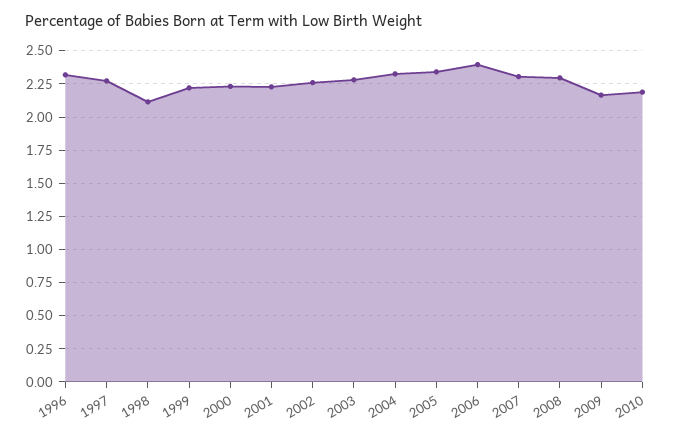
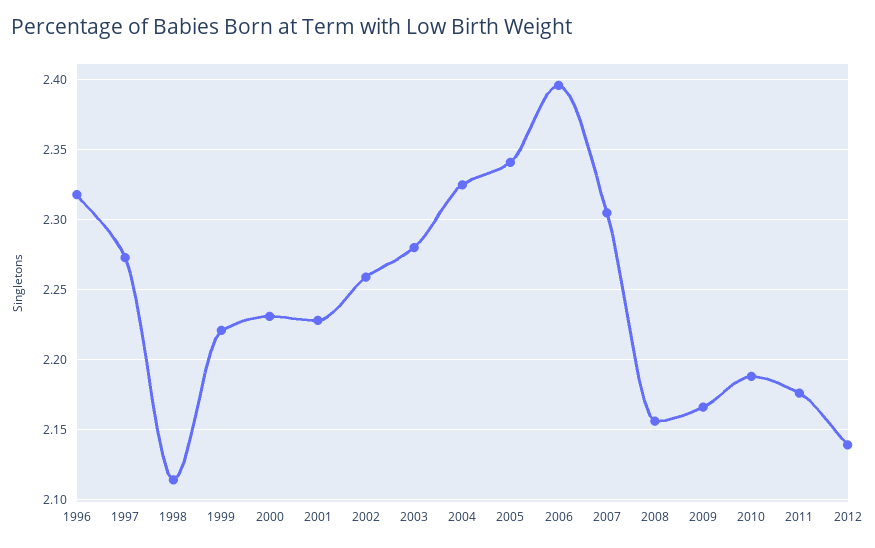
2008: 2.3 -> 2.155
2011: none -> 2.175
2012: none -> 2.14

